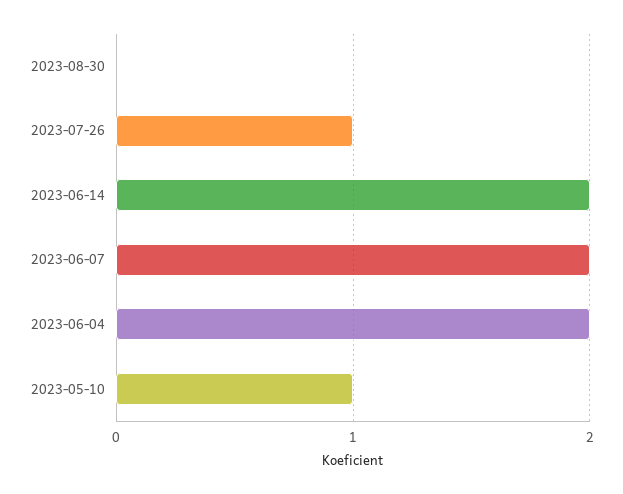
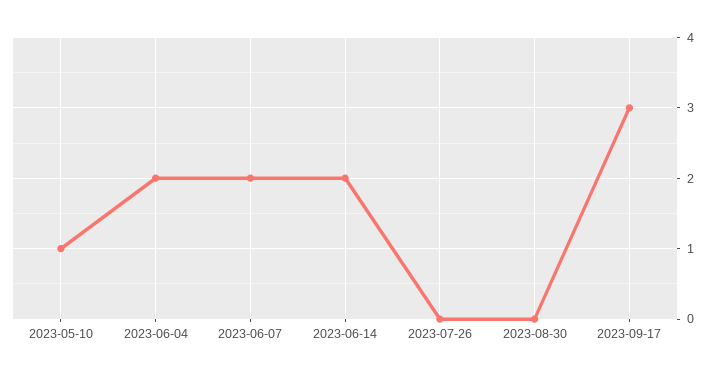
2023-07-26: 1 -> 0
2023-09-17: none -> 3

